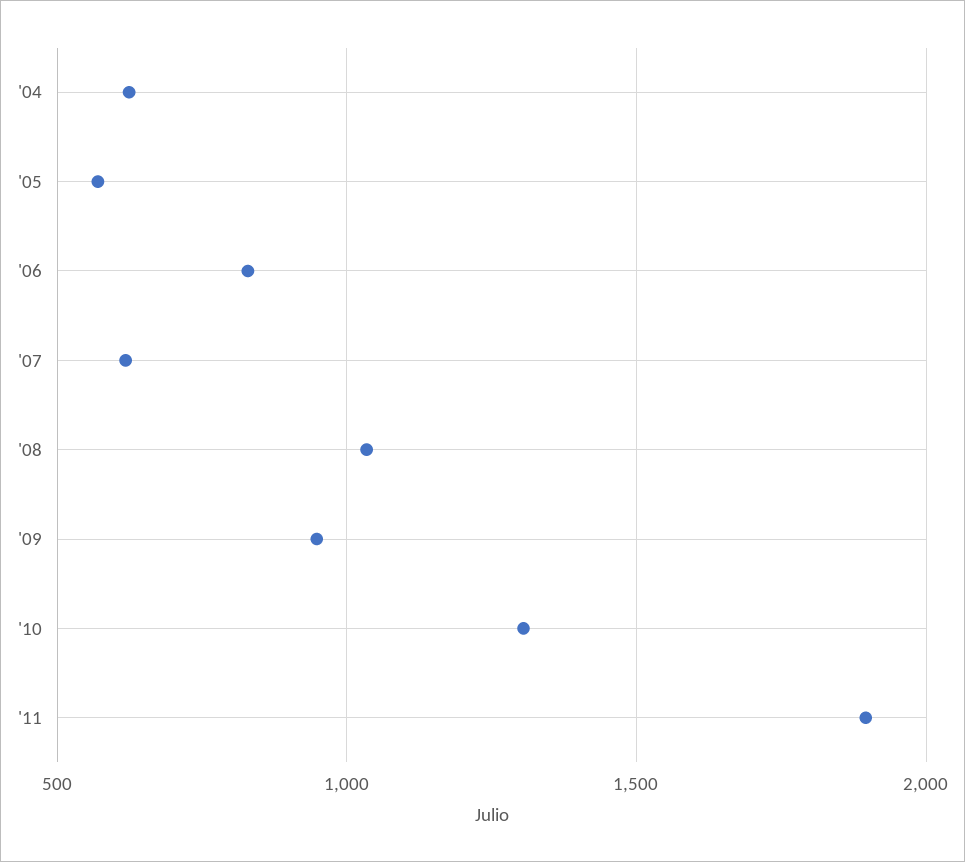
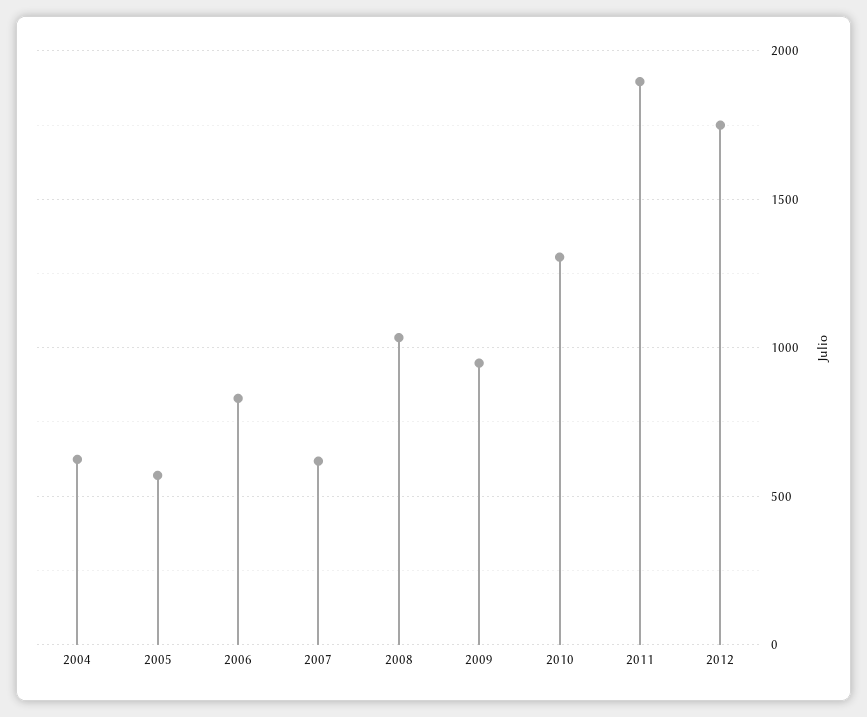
2012: none -> 1750

